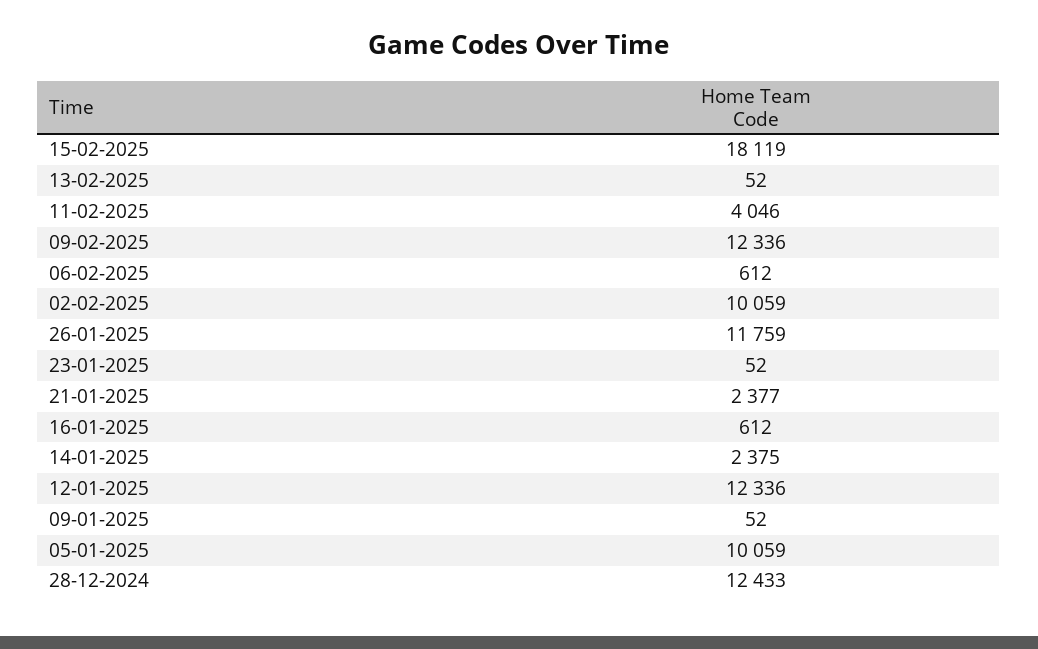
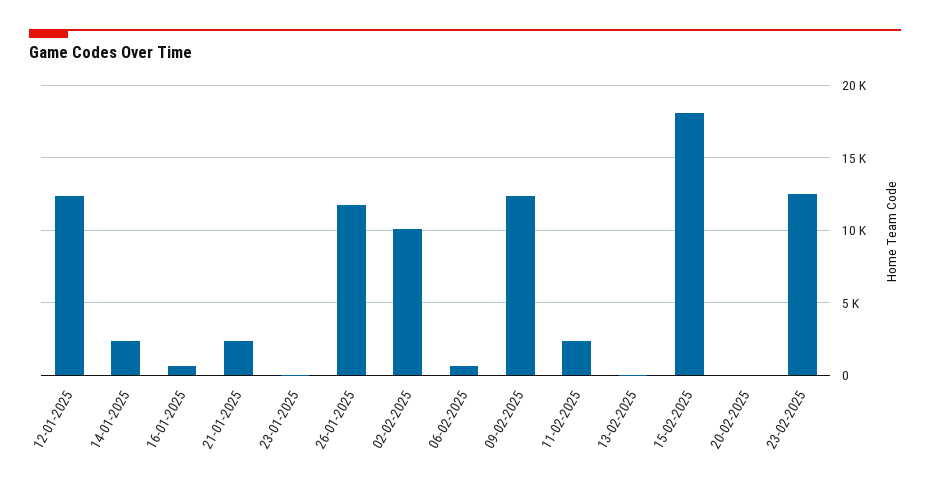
11-02-2025: 4046 -> 2500
09-01-2025: 52 -> none
05-01-2025: 10059 -> none
28-12-2024: 12433 -> none
20-02-2025: none -> 0
23-02-2025: none -> 12500

